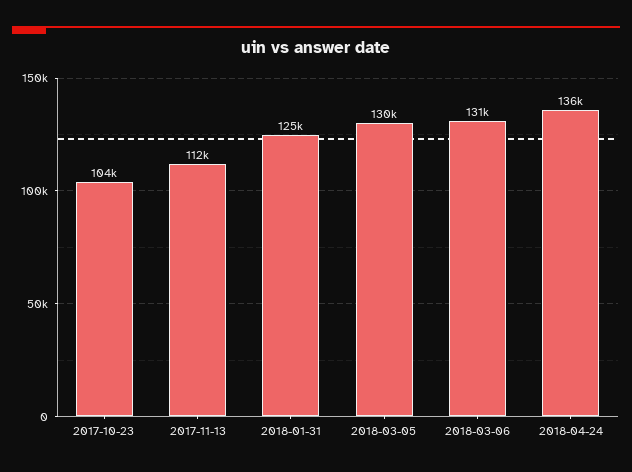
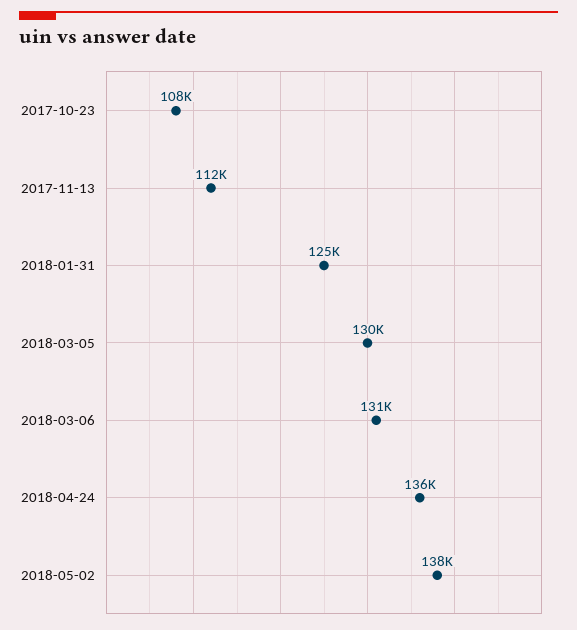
2017-10-23: 104000 -> 108000
2018-05-02: none -> 138000

